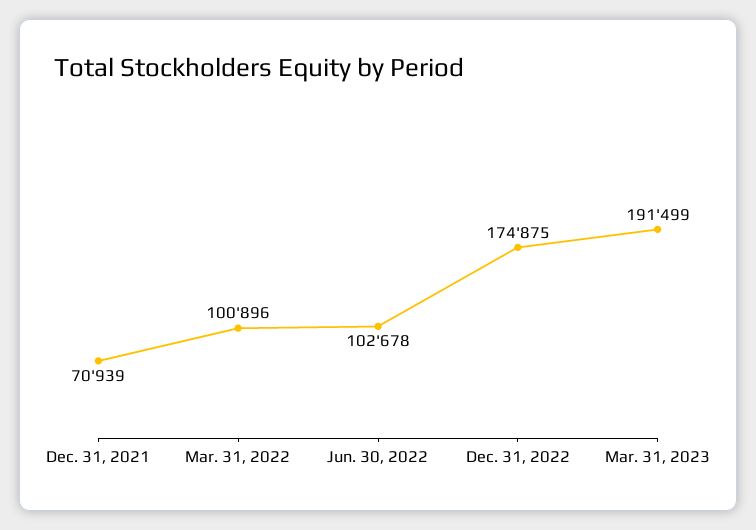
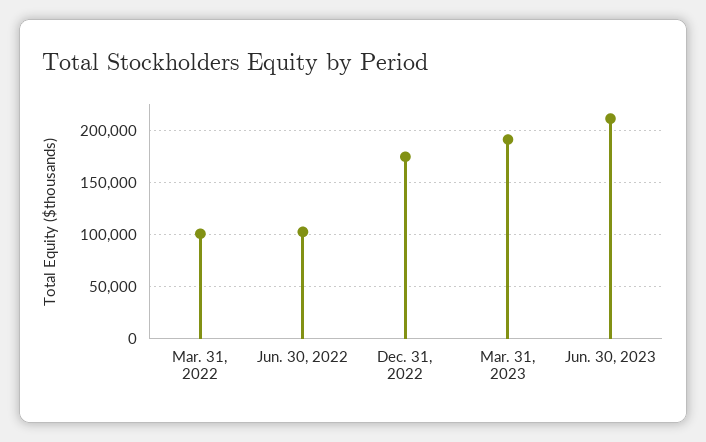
Dec. 31, 2021: 70939 -> none
Jun. 30, 2023: none -> 210000

